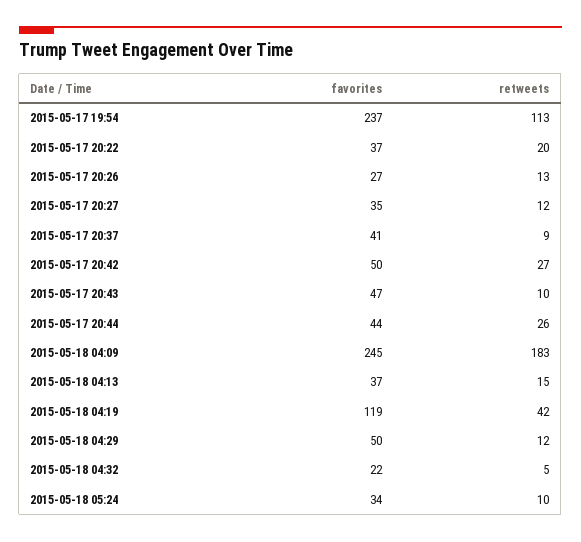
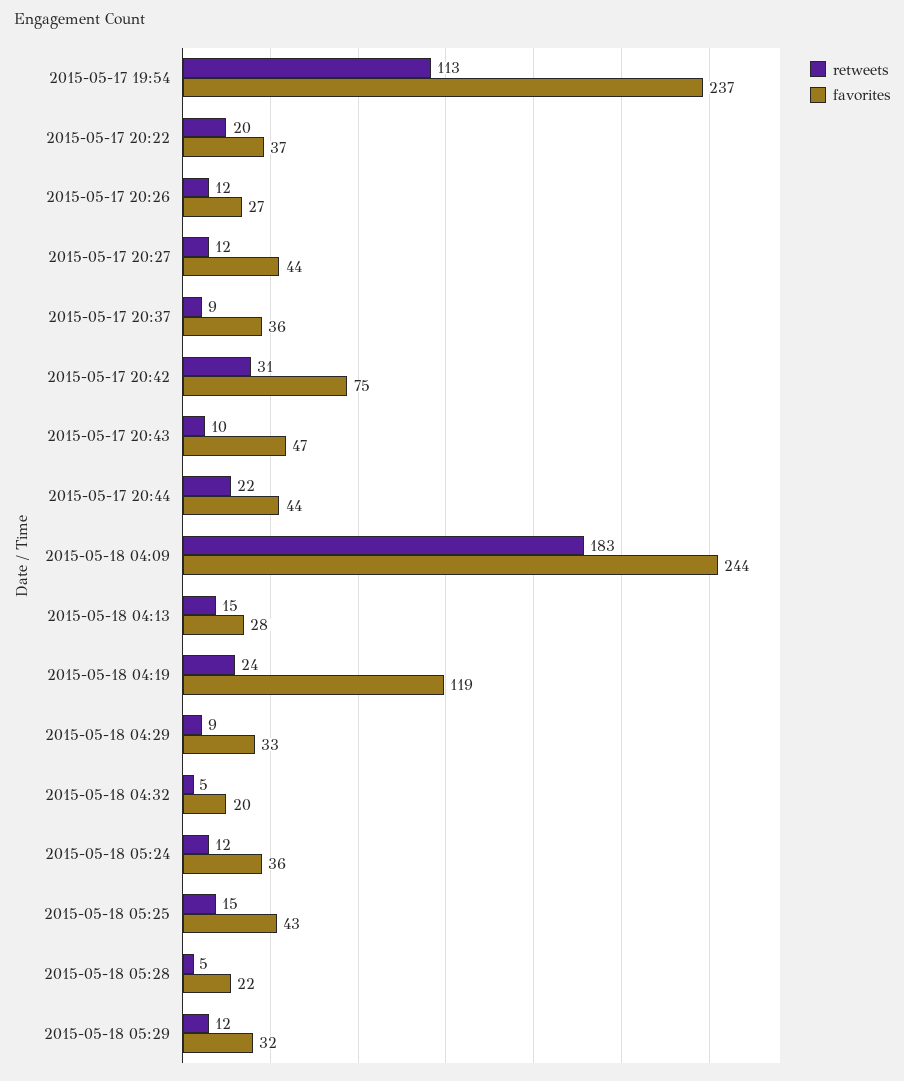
retweets, 2015-05-17 20:26: 13 -> 12
favorites, 2015-05-17 20:27: 35 -> 44
favorites, 2015-05-17 20:37: 41 -> 36
favorites, 2015-05-17 20:42: 50 -> 75
retweets, 2015-05-17 20:42: 27 -> 31
retweets, 2015-05-17 20:44: 26 -> 22
favorites, 2015-05-18 04:09: 245 -> 244
favorites, 2015-05-18 04:13: 37 -> 28
retweets, 2015-05-18 04:19: 42 -> 24
favorites, 2015-05-18 04:29: 50 -> 33
retweets, 2015-05-18 04:29: 12 -> 9
favorites, 2015-05-18 04:32: 22 -> 20
favorites, 2015-05-18 05:24: 34 -> 36
retweets, 2015-05-18 05:24: 10 -> 12
retweets, 2015-05-18 05:25: none -> 15
favorites, 2015-05-18 05:25: none -> 43
retweets, 2015-05-18 05:28: none -> 5
favorites, 2015-05-18 05:28: none -> 22
retweets, 2015-05-18 05:29: none -> 12
favorites, 2015-05-18 05:29: none -> 32

